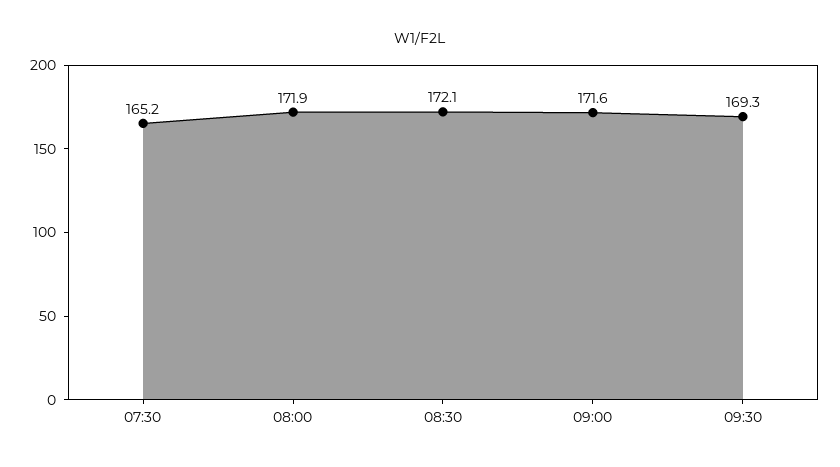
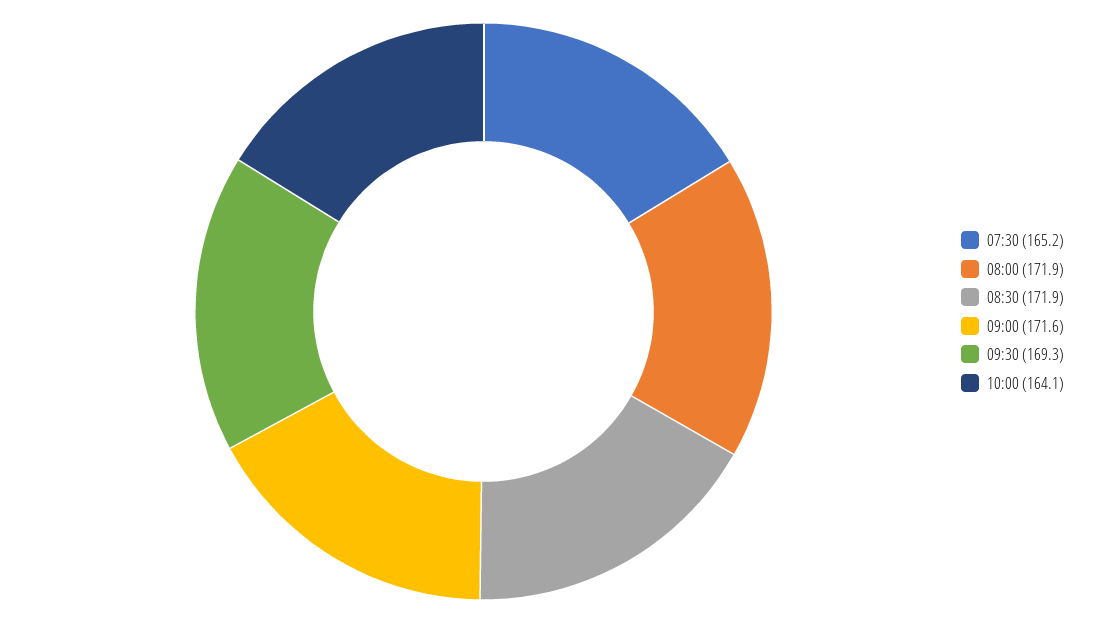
08:30: 172.1 -> 171.9
10:00: none -> 164.1

